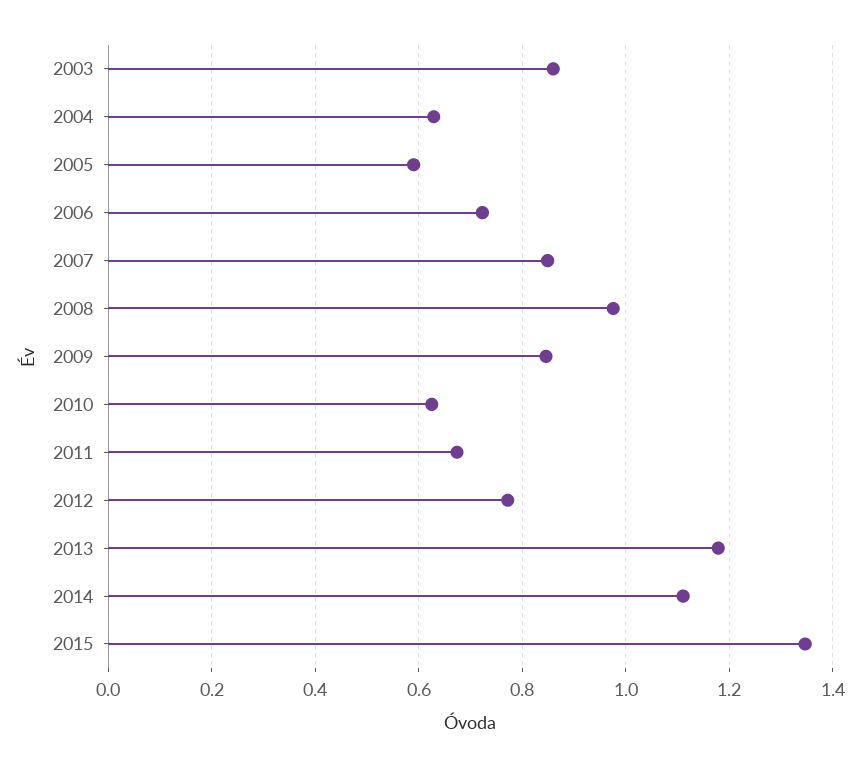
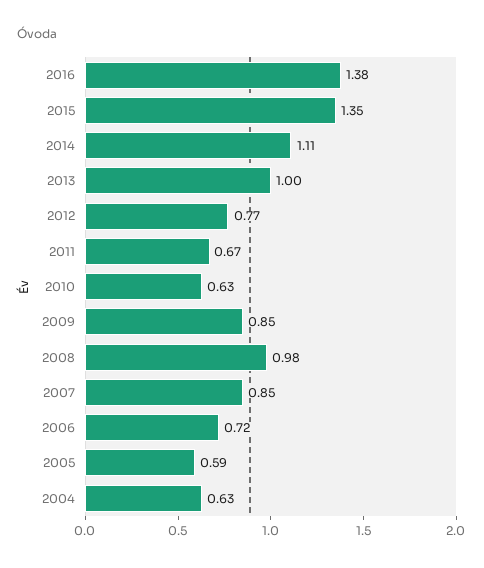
2003: 0.86 -> none
2013: 1.18 -> 1
2016: none -> 1.38

